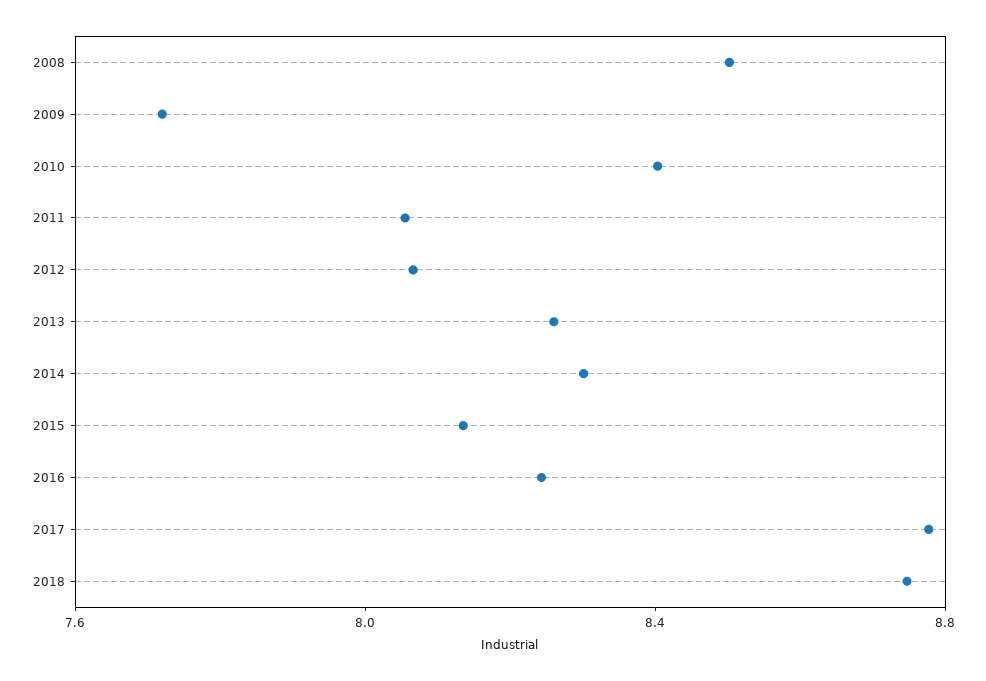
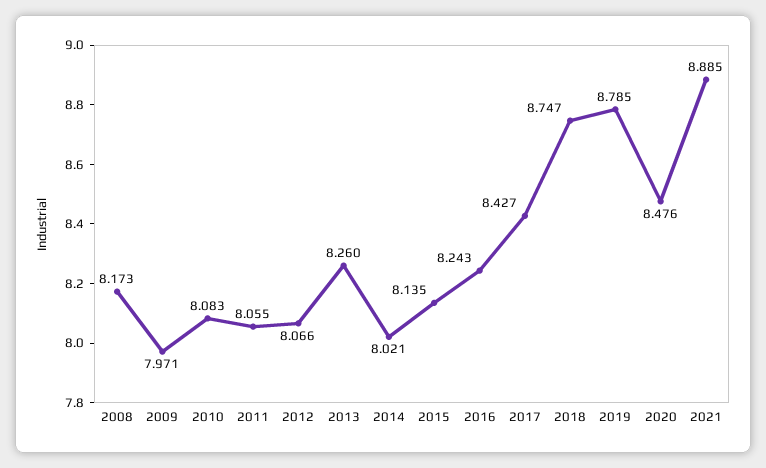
2008: 8.5 -> 8.173
2009: 7.7 -> 7.971
2010: 8.4 -> 8.083
2014: 8.3 -> 8.021
2017: 8.8 -> 8.427
2019: none -> 8.785
2020: none -> 8.476
2021: none -> 8.885

